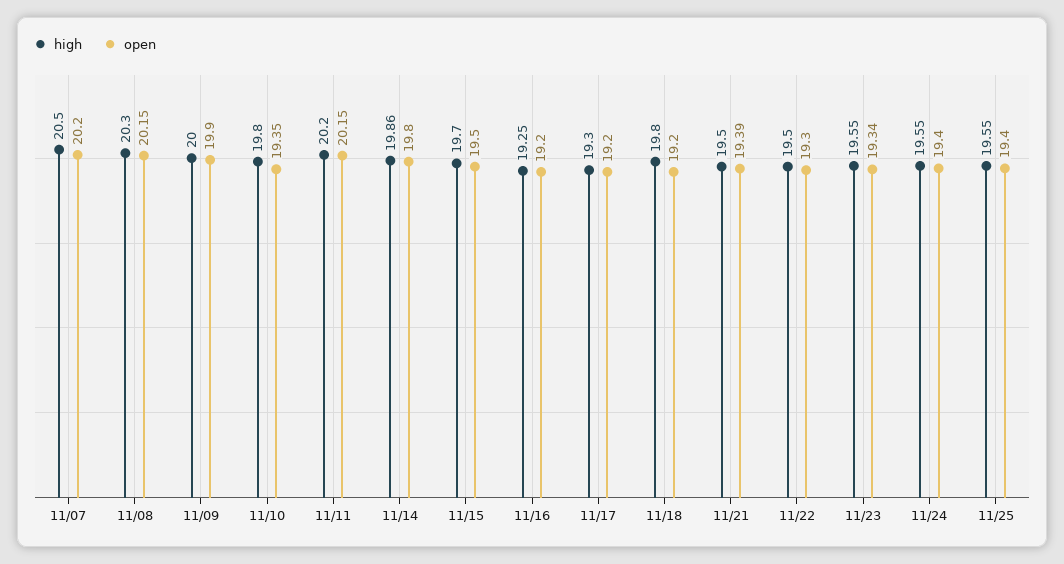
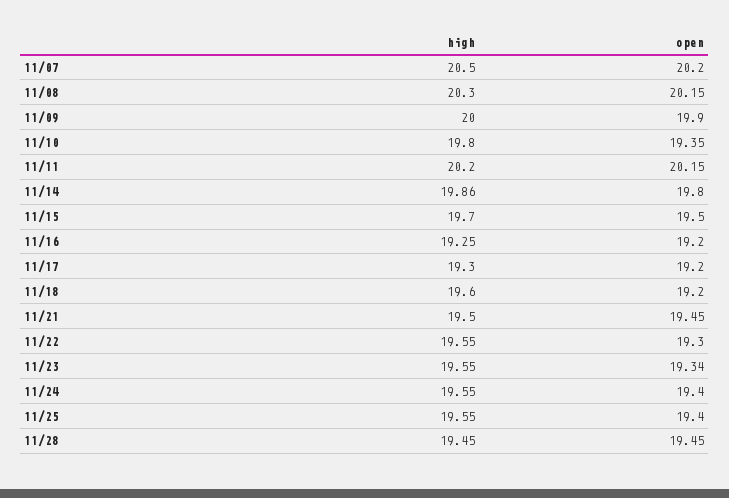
high, 11/18: 19.8 -> 19.6
open, 11/21: 19.39 -> 19.45
high, 11/22: 19.5 -> 19.55
high, 11/28: none -> 19.45
open, 11/28: none -> 19.45

